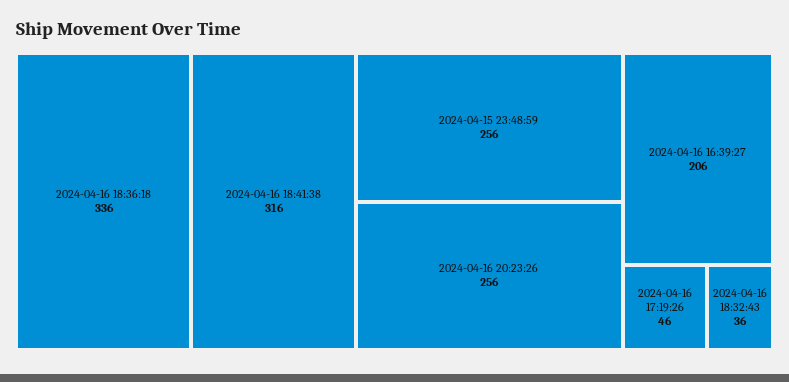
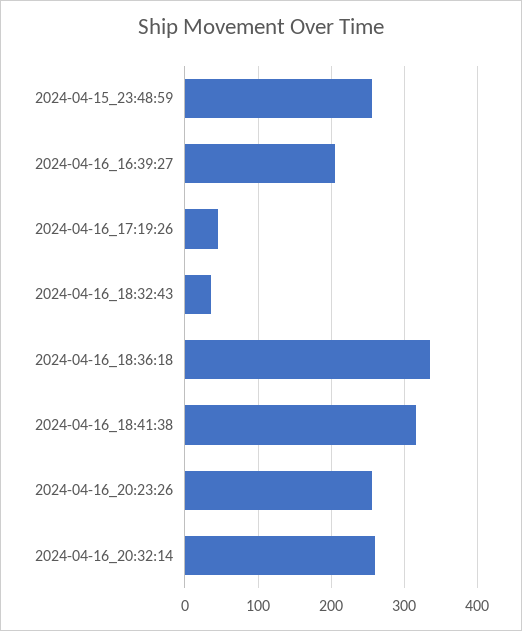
2024-04-16_20:32:14: none -> 260

